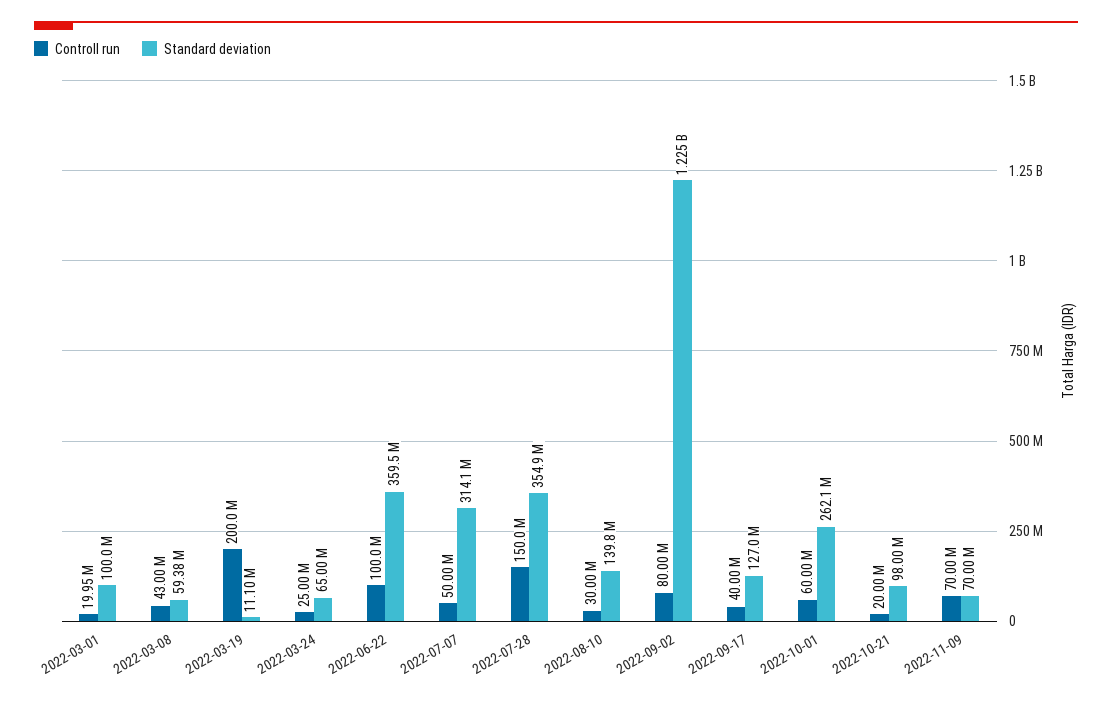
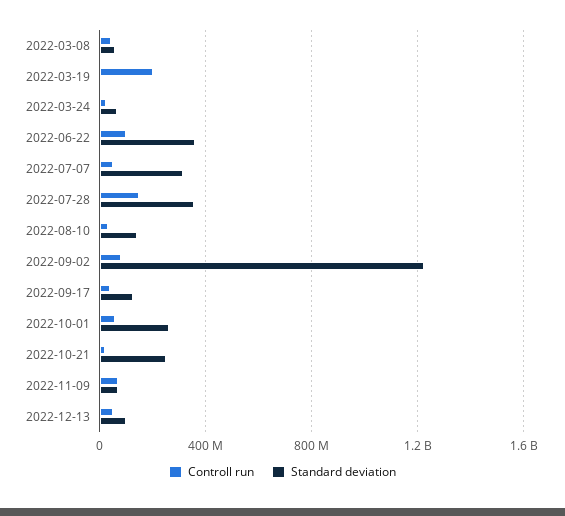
Controll run, 2022-03-01: 19950000 -> none
Standard deviation, 2022-03-01: 100000000 -> none
Standard deviation, 2022-10-21: 98000000 -> 250000000
Controll run, 2022-12-13: none -> 50000000
Standard deviation, 2022-12-13: none -> 100000000

